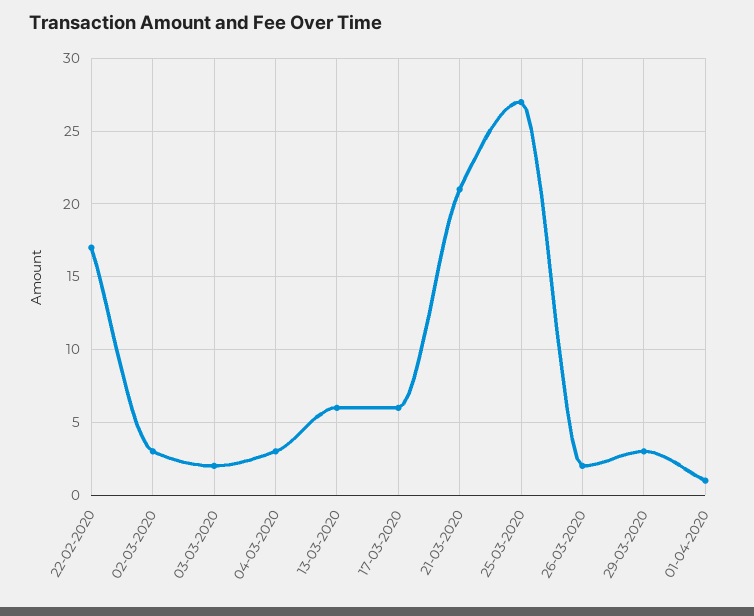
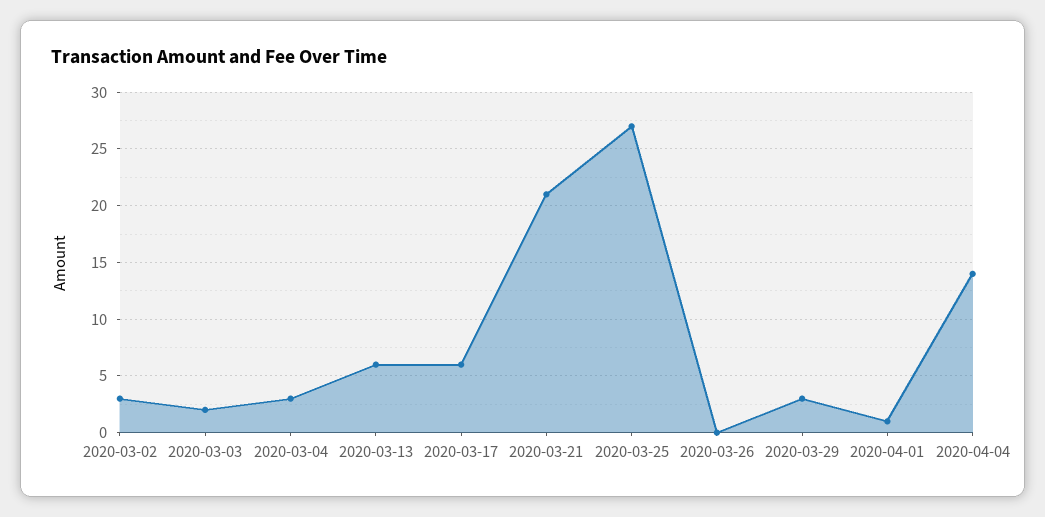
22-02-2020: 17 -> none
26-03-2020: 2 -> 0
2020-04-04: none -> 14

